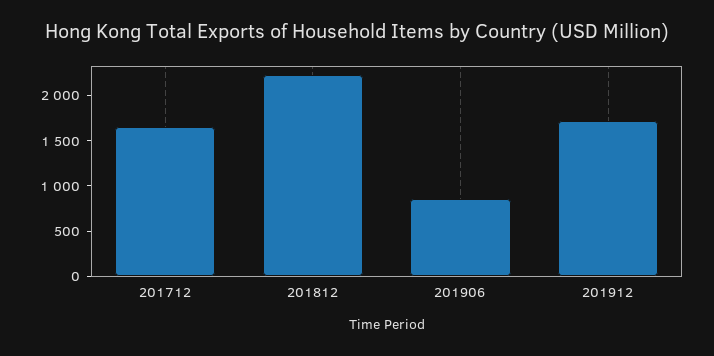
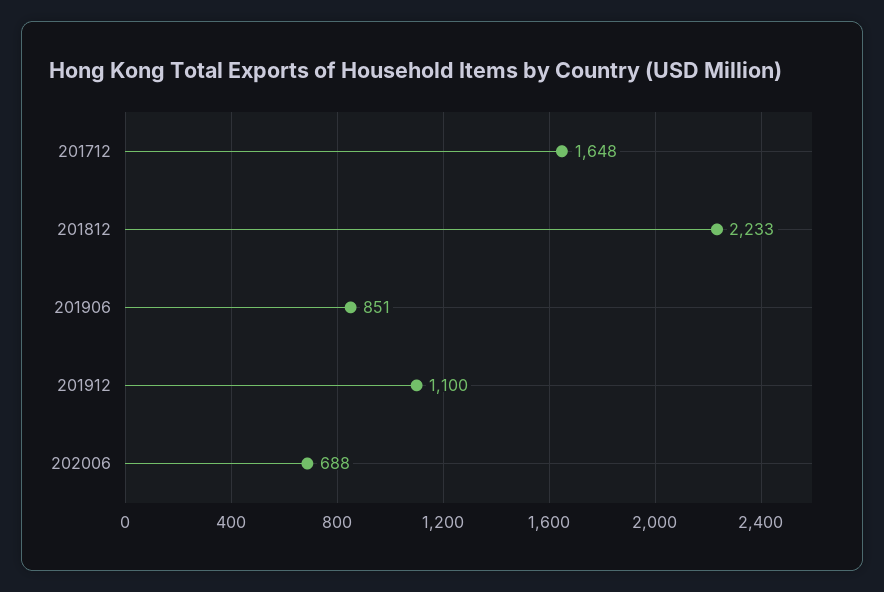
201912: 1700 -> 1100
202006: none -> 688

